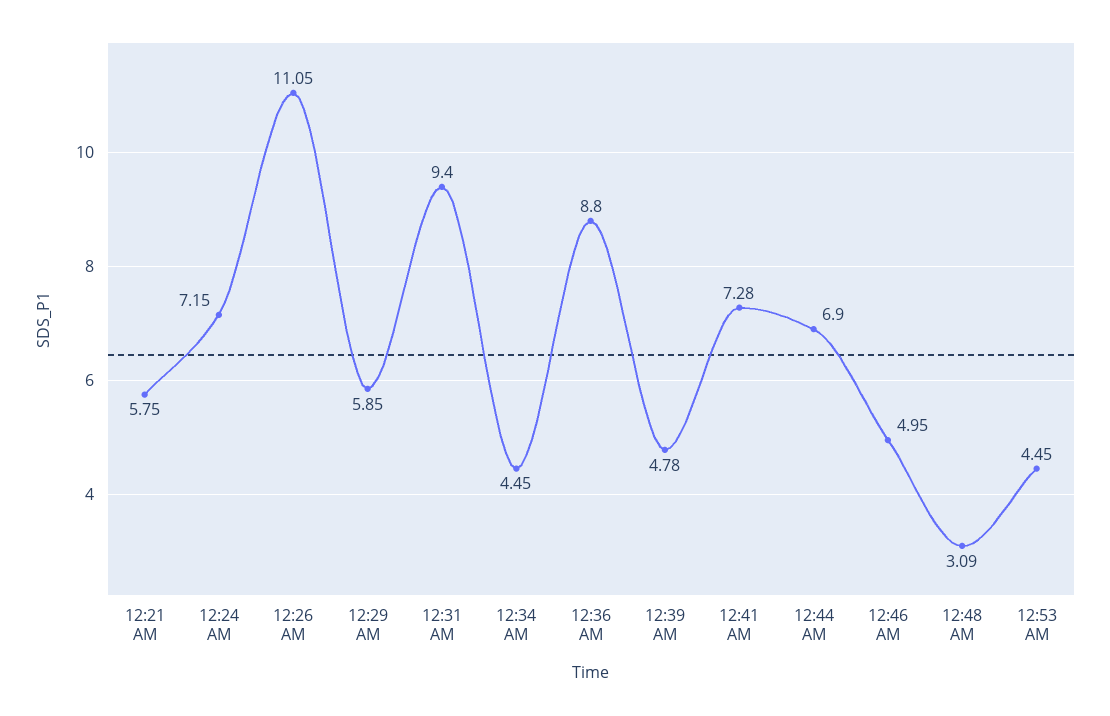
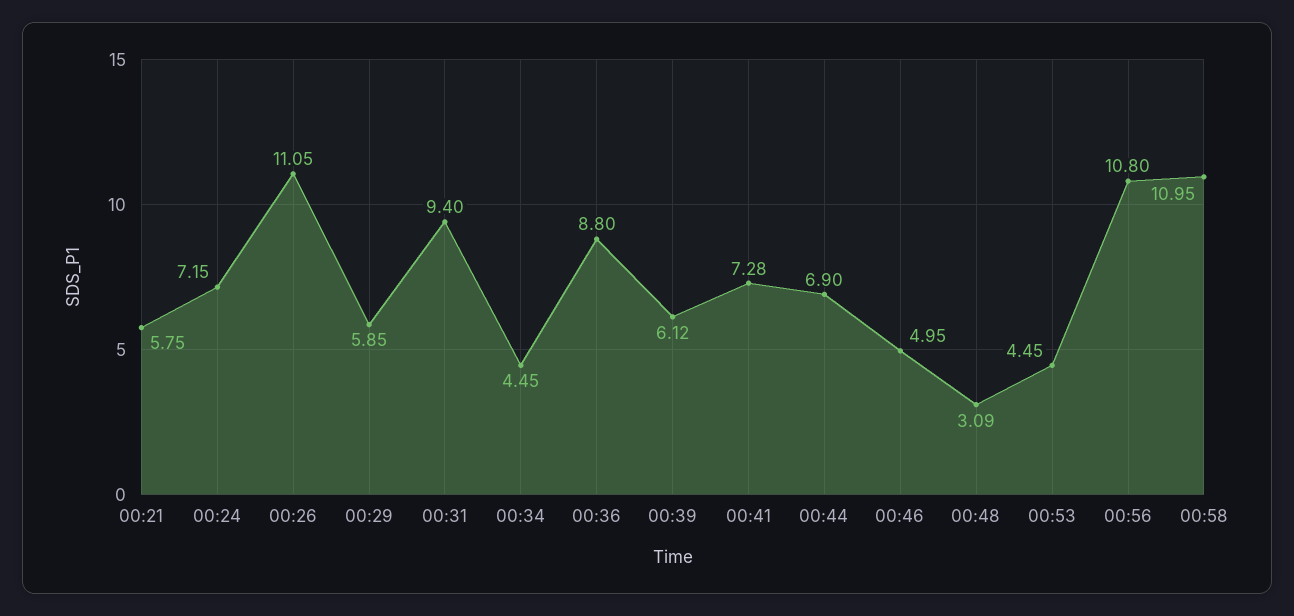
12:39 AM: 4.78 -> 6.12
00:56: none -> 10.8
00:58: none -> 10.95

